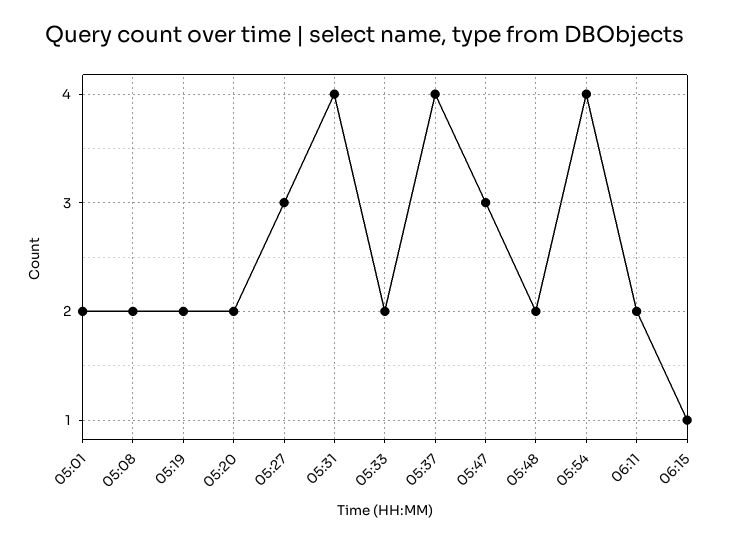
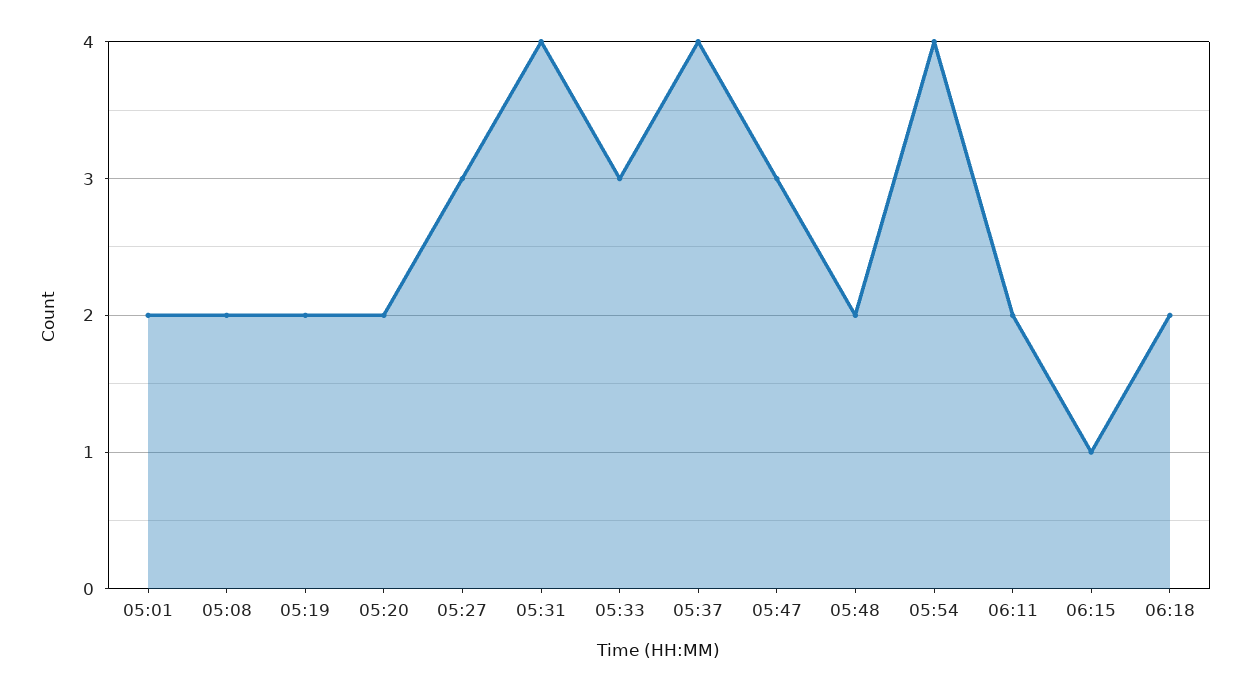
05:33: 2 -> 3
06:18: none -> 2

